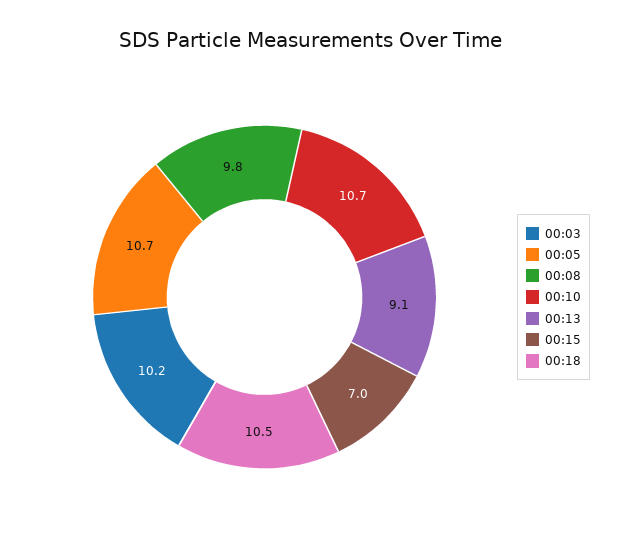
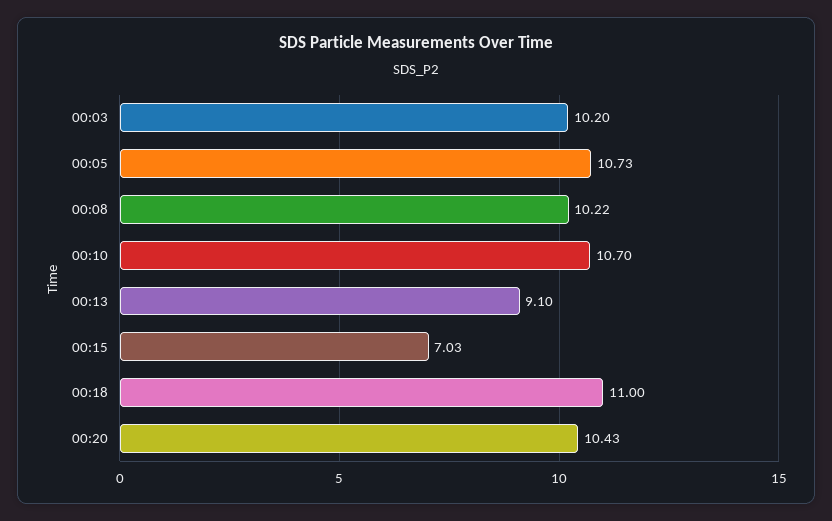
00:08: 9.8 -> 10.22
00:18: 10.5 -> 11
00:20: none -> 10.43

